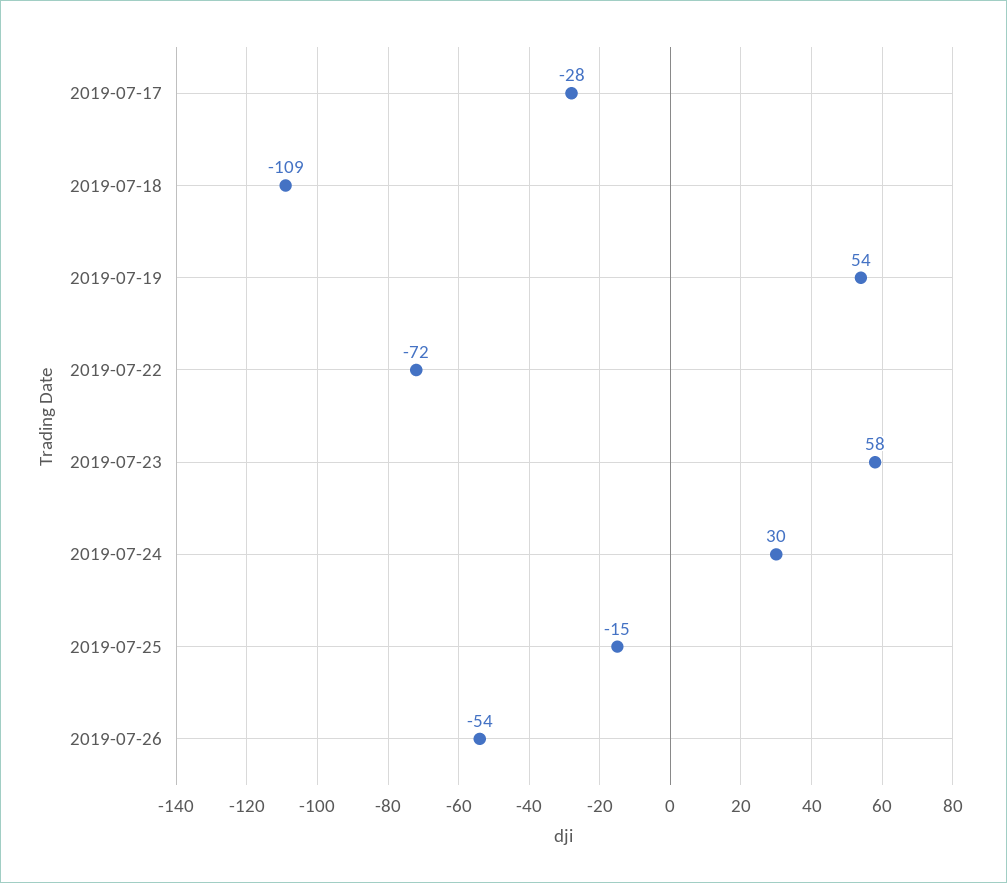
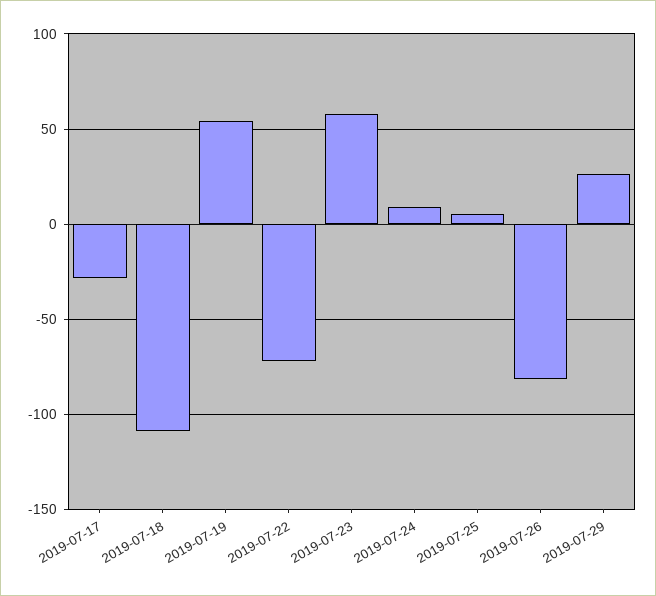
2019-07-24: 30 -> 10
2019-07-25: -15 -> 5
2019-07-26: -54 -> -80
2019-07-29: none -> 25

